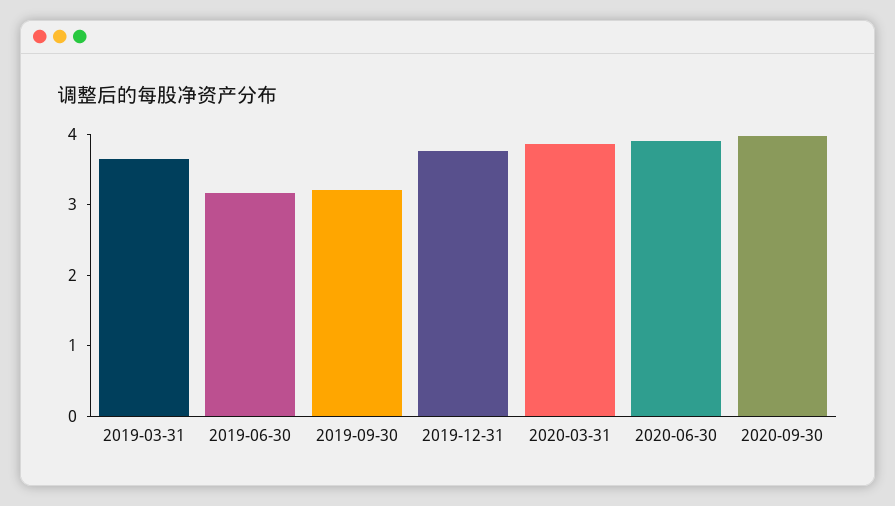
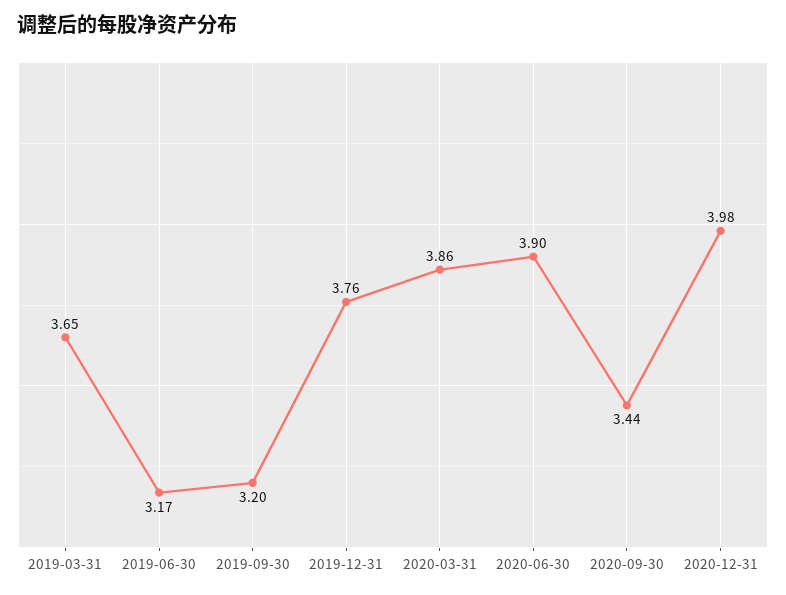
2020-09-30: 4 -> 3.44
2020-12-31: none -> 3.98

